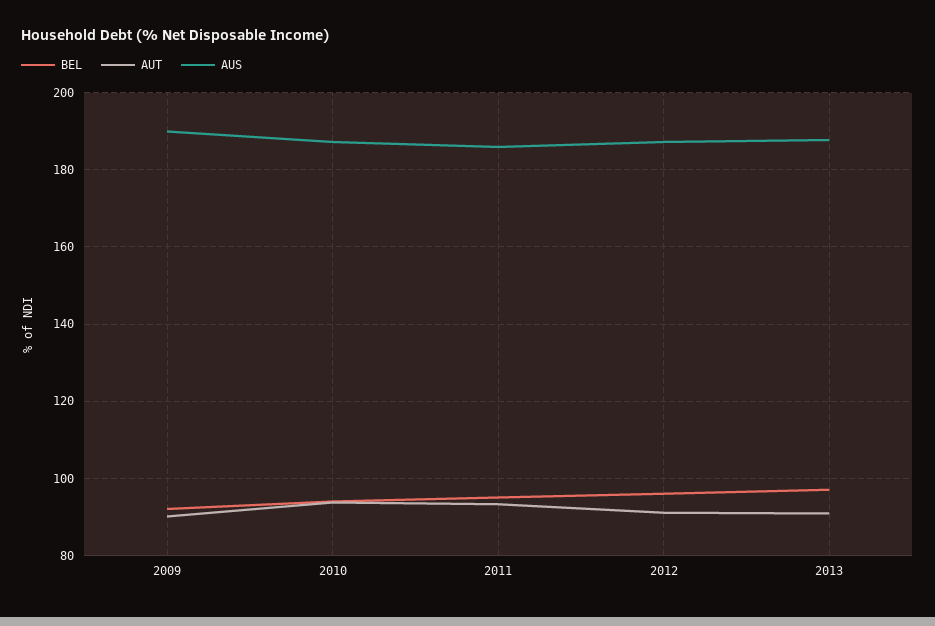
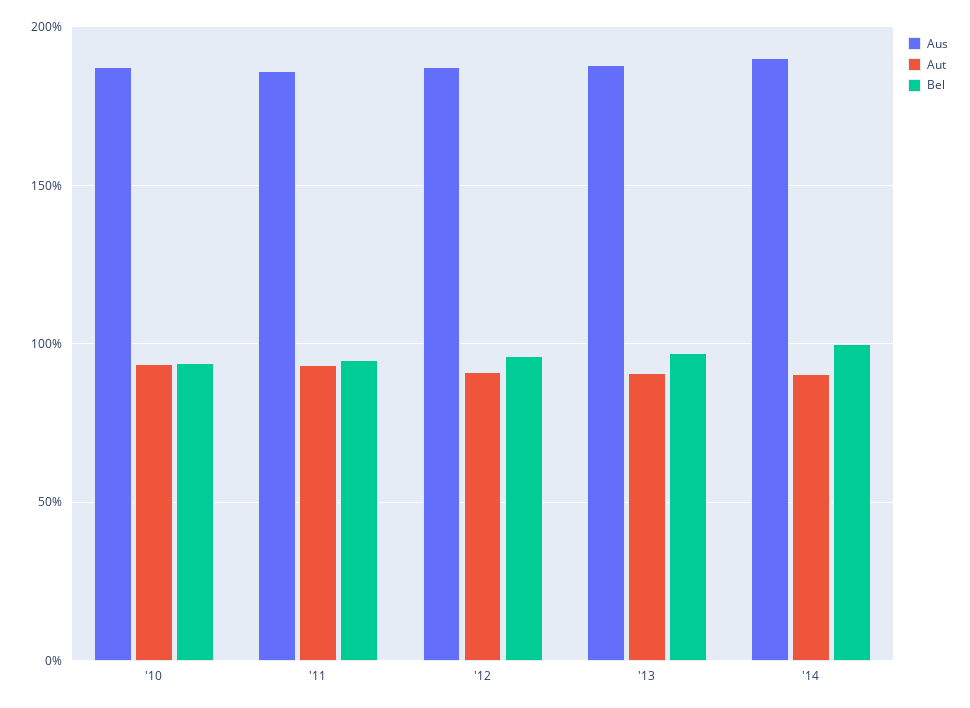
BEL, 2009: 92 -> none
AUT, 2009: 90 -> none
AUS, 2009: 190 -> none
AUS, '14: none -> 190
AUT, '14: none -> 90
BEL, '14: none -> 100

